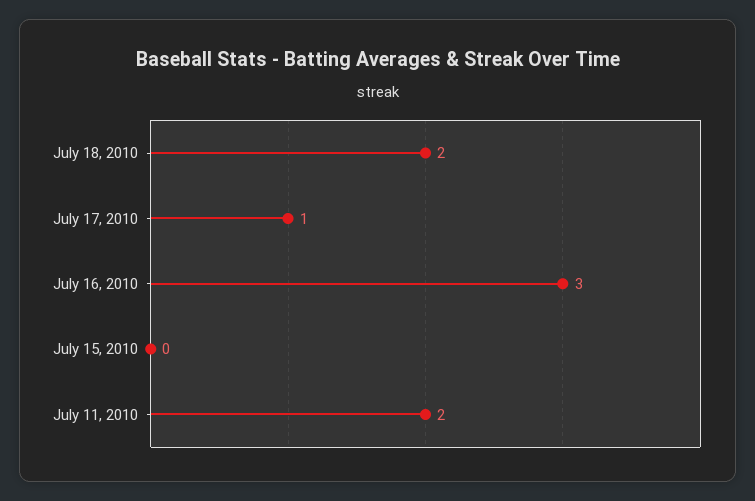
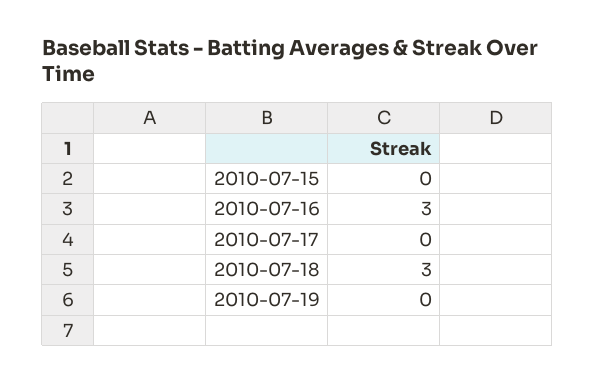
July 18, 2010: 2 -> 3
July 17, 2010: 1 -> 0
July 11, 2010: 2 -> none
2010-07-19: none -> 0

